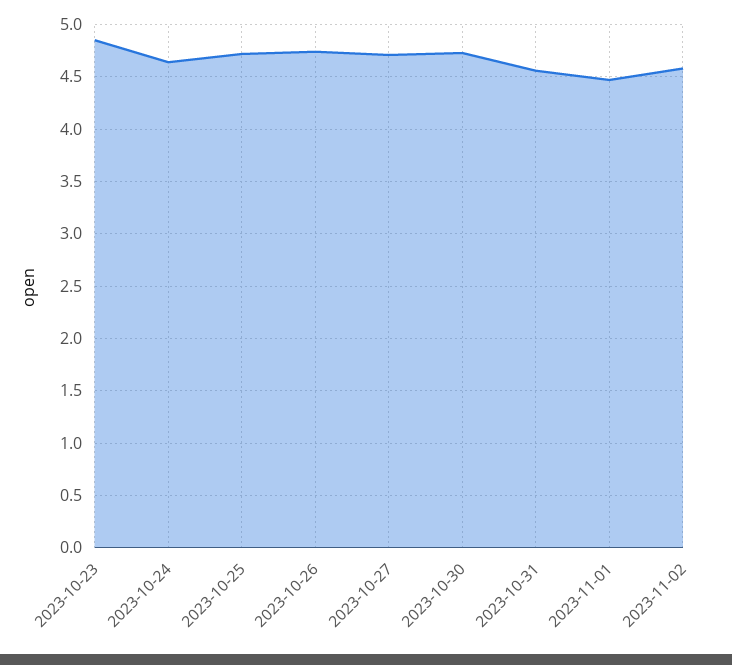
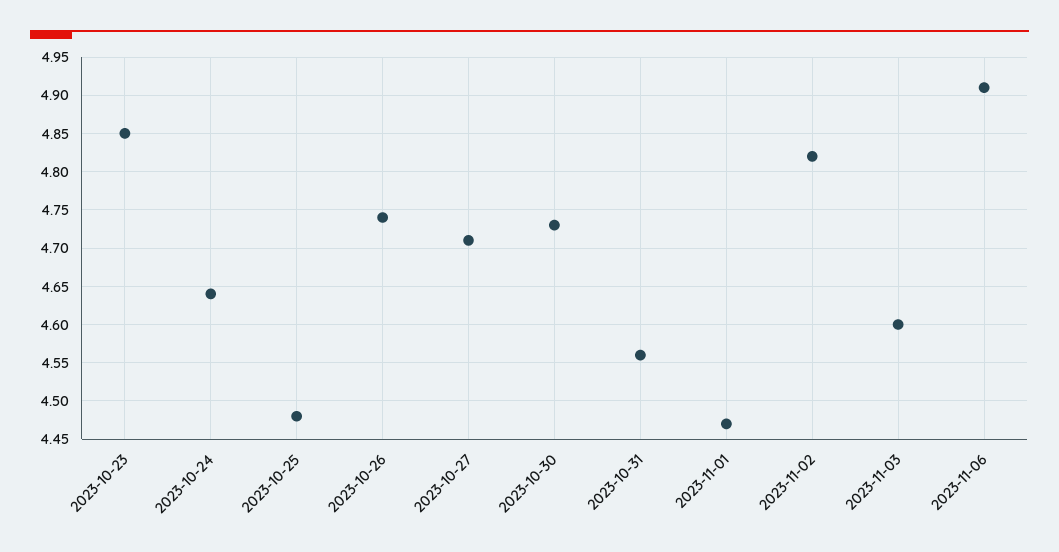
2023-10-25: 4.7 -> 4.48
2023-11-02: 4.6 -> 4.82
2023-11-03: none -> 4.6
2023-11-06: none -> 4.91

